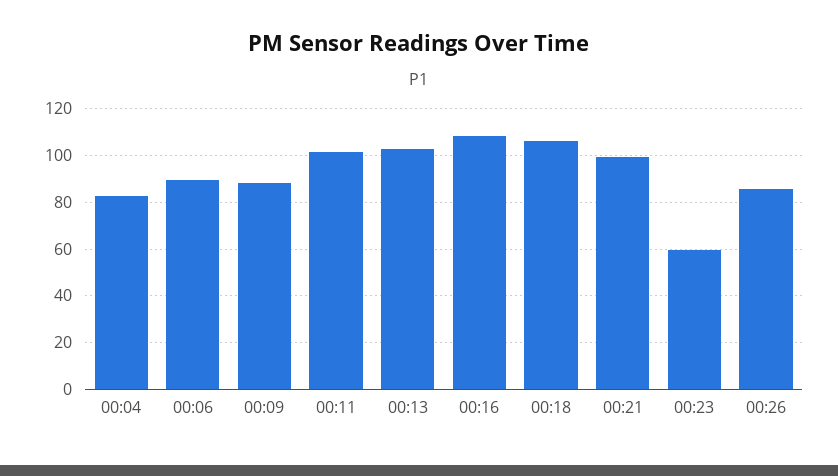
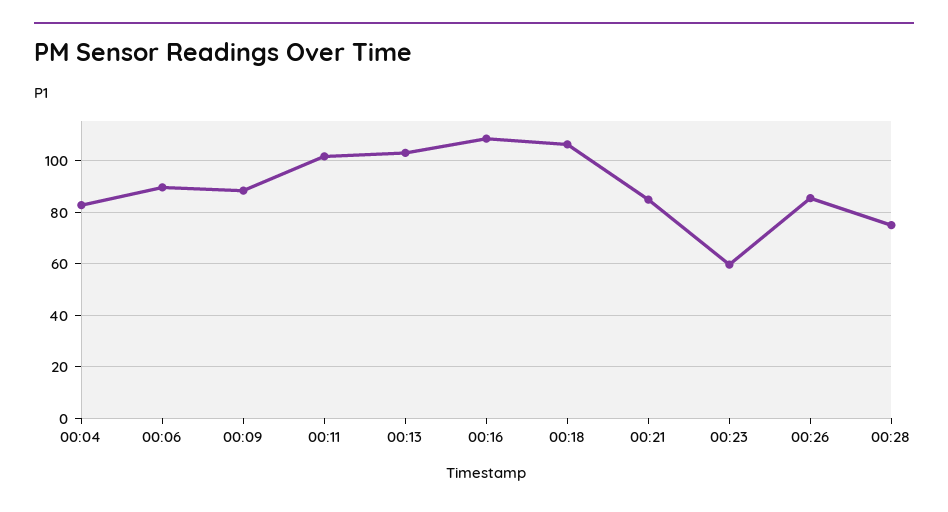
00:21: 100 -> 85
00:28: none -> 75

